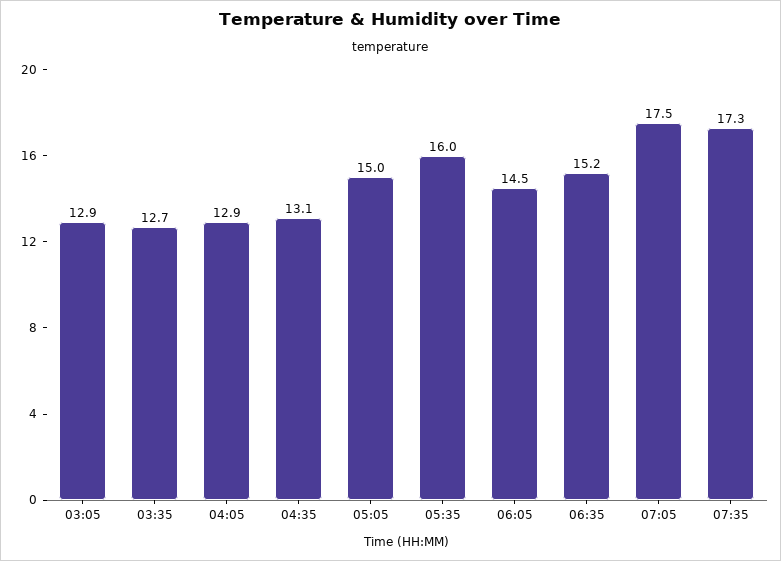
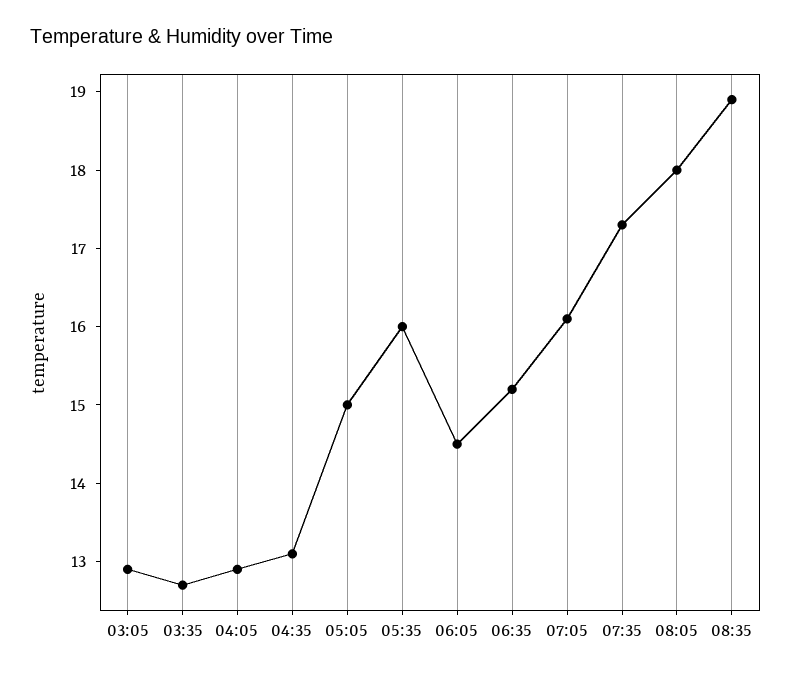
07:05: 17.5 -> 16
08:05: none -> 18
08:35: none -> 19

